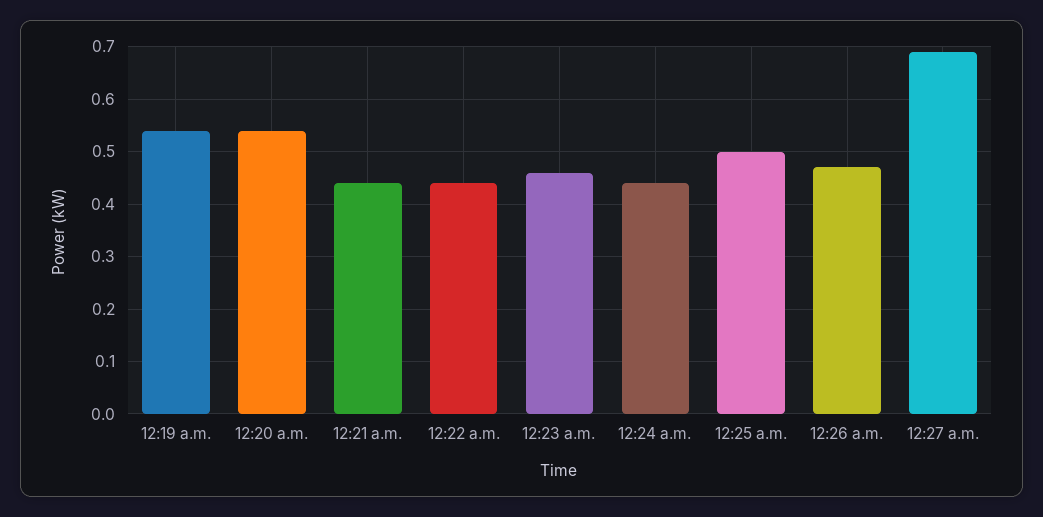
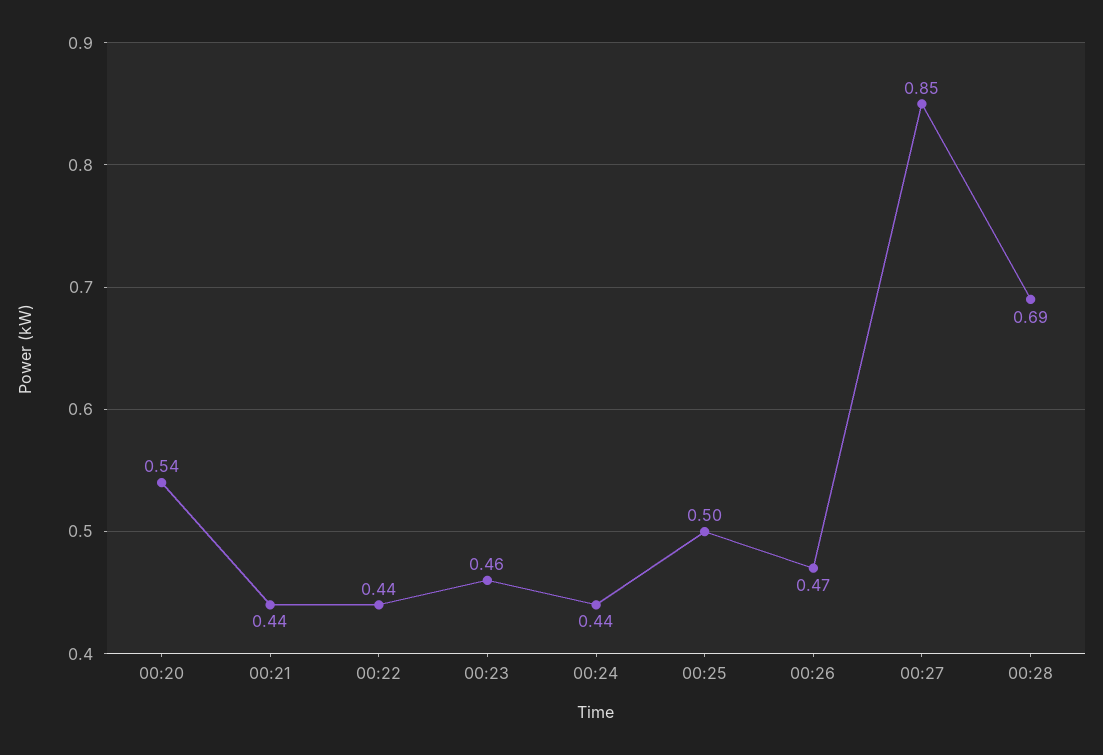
12:19 a.m.: 0.55 -> none
12:27 a.m.: 0.7 -> 0.85
00:28: none -> 0.69

